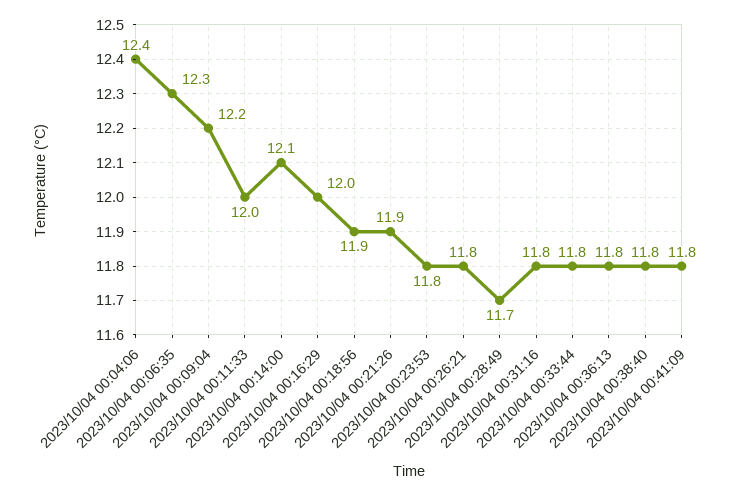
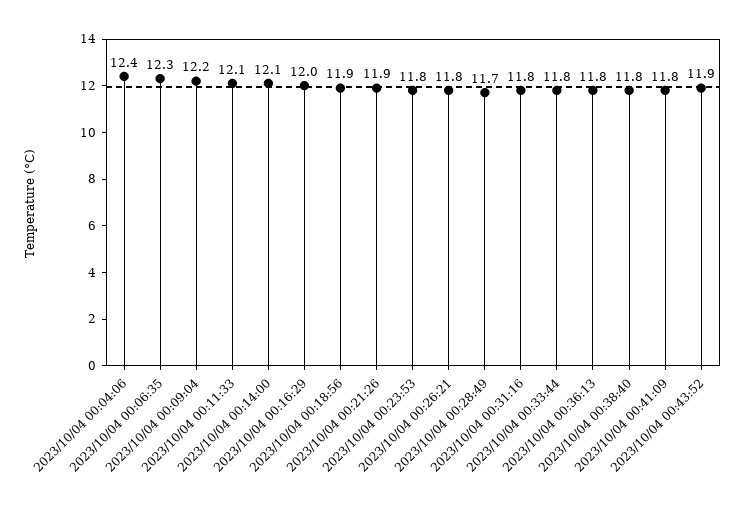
2023/10/04 00:11:33: 12 -> 12.1
2023/10/04 00:43:52: none -> 11.9

